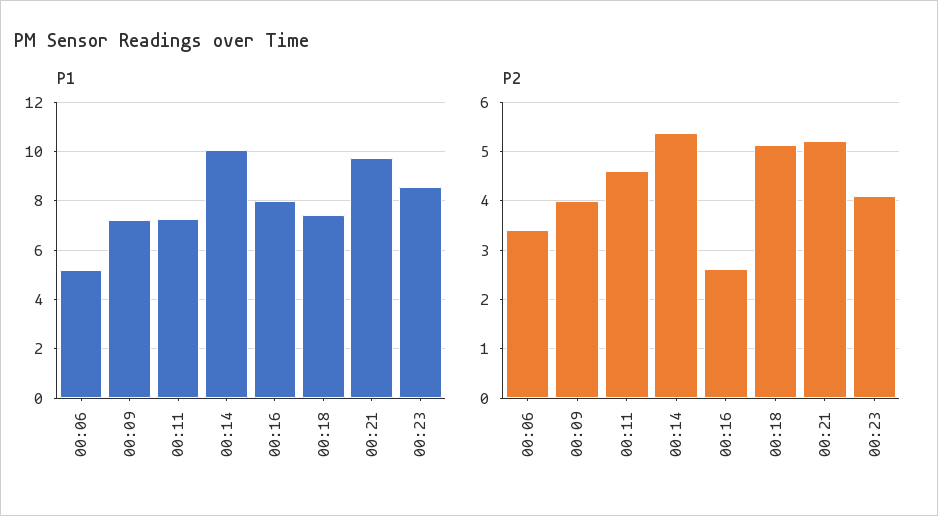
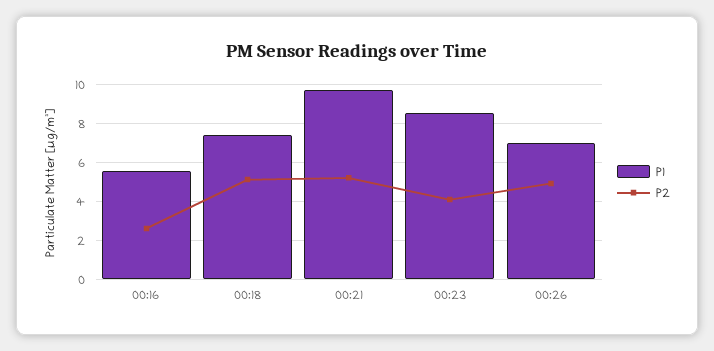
P1, 00:06: 5.25 -> none
P1, 00:09: 7.25 -> none
P1, 00:11: 7.25 -> none
P1, 00:14: 10 -> none
P1, 00:16: 8 -> 5.5
P2, 00:06: 3.4 -> none
P2, 00:09: 4 -> none
P2, 00:11: 4.6 -> none
P2, 00:14: 5.4 -> none
P1, 00:26: none -> 7
P2, 00:26: none -> 5

